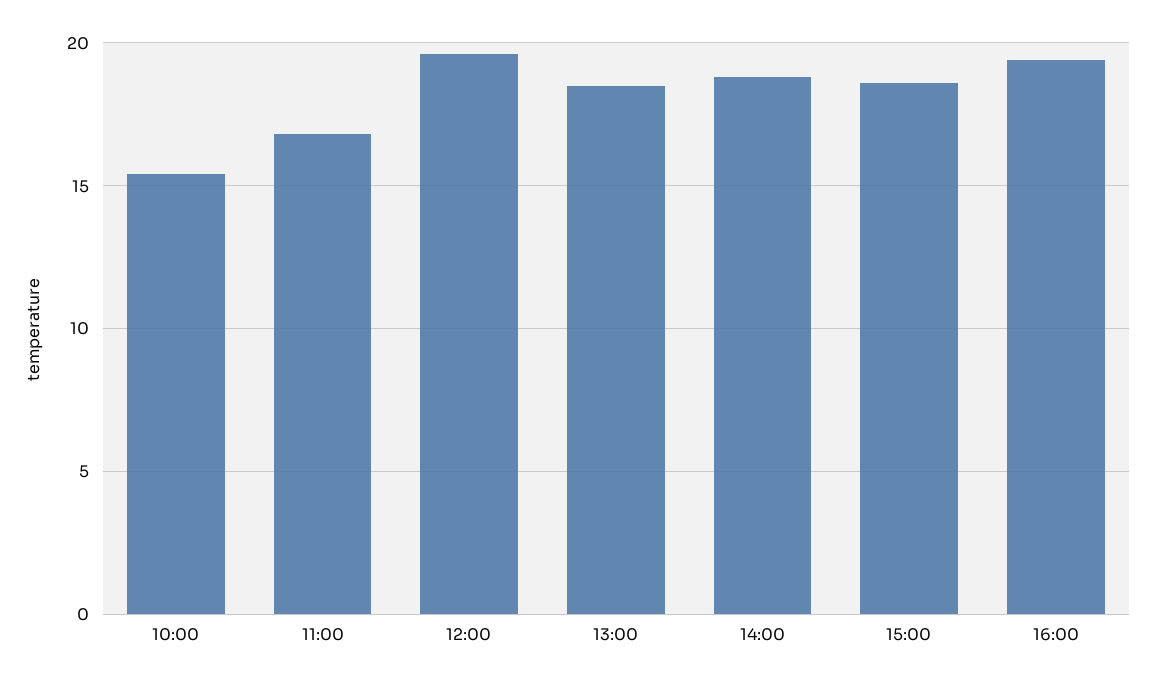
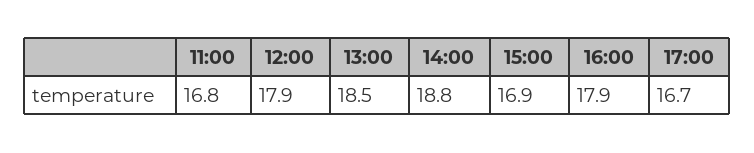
10:00: 15.5 -> none
12:00: 19.5 -> 17.9
15:00: 18.5 -> 16.9
16:00: 19.5 -> 17.9
17:00: none -> 16.7

